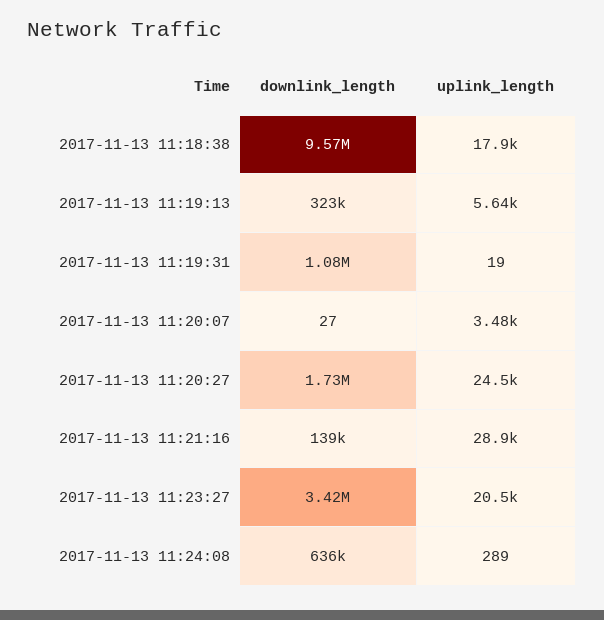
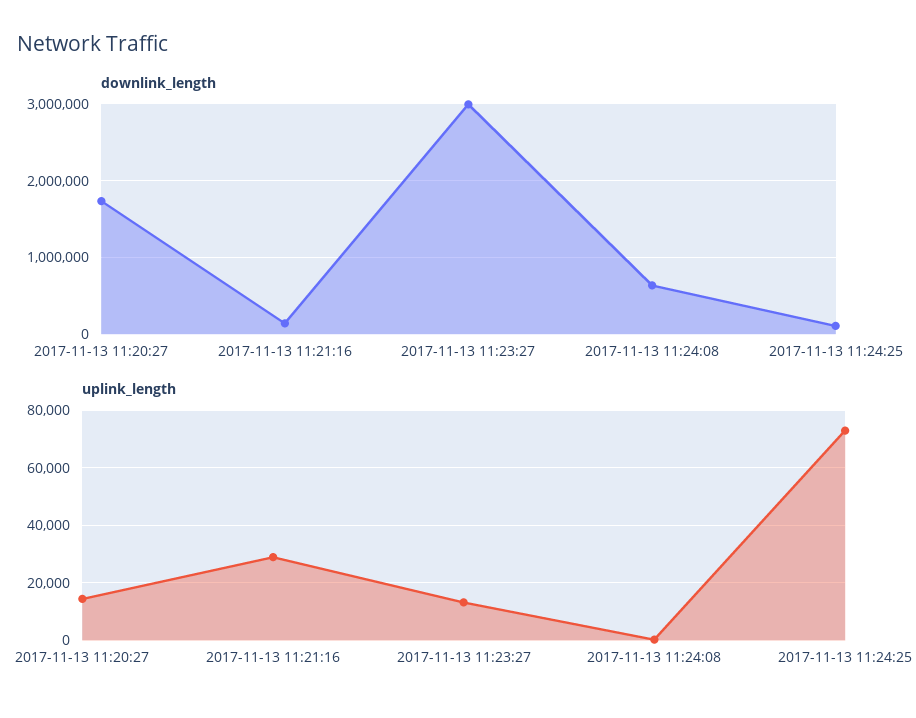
downlink_length, 2017-11-13 11:18:38: 9570000 -> none
uplink_length, 2017-11-13 11:18:38: 17900 -> none
downlink_length, 2017-11-13 11:19:13: 323000 -> none
uplink_length, 2017-11-13 11:19:13: 5640 -> none
downlink_length, 2017-11-13 11:19:31: 1080000 -> none
uplink_length, 2017-11-13 11:19:31: 19 -> none
downlink_length, 2017-11-13 11:20:07: 27 -> none
uplink_length, 2017-11-13 11:20:07: 3480 -> none
uplink_length, 2017-11-13 11:20:27: 24500 -> 15000
downlink_length, 2017-11-13 11:23:27: 3420000 -> 3000000
uplink_length, 2017-11-13 11:23:27: 20500 -> 12500
downlink_length, 2017-11-13 11:24:25: none -> 100000
uplink_length, 2017-11-13 11:24:25: none -> 72500

